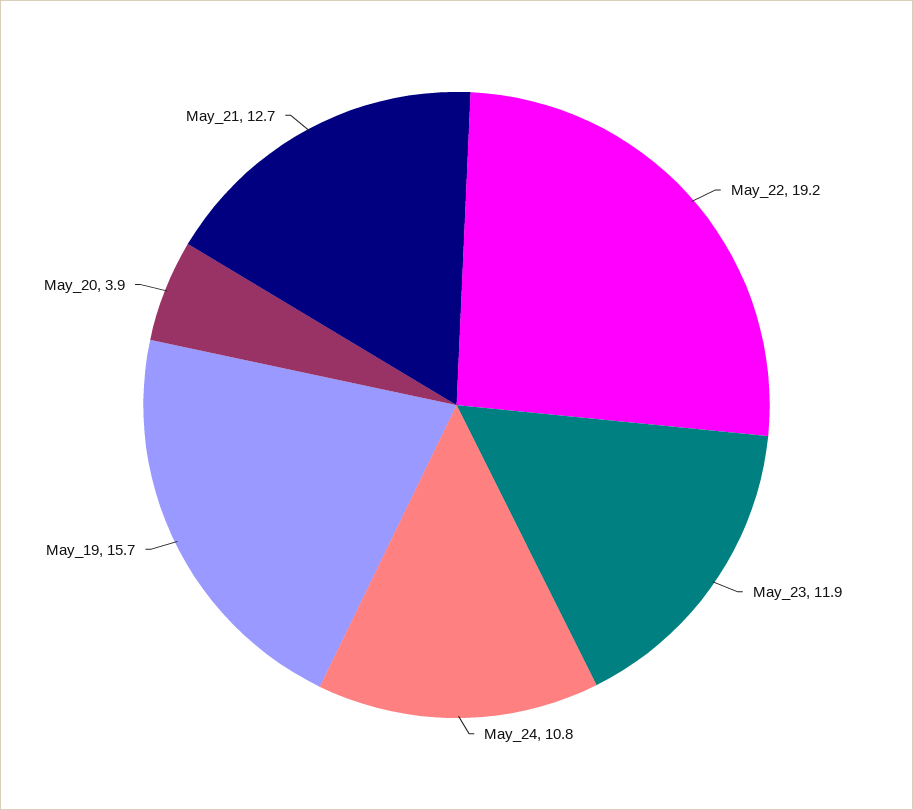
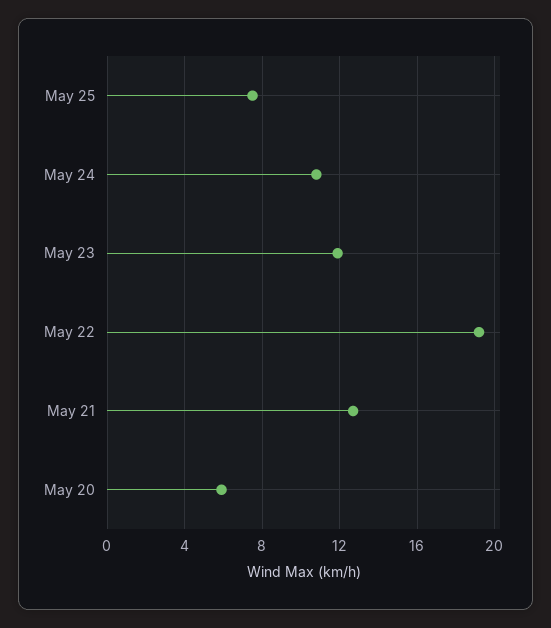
May_19: 15.7 -> none
May_20: 3.9 -> 6
May 25: none -> 7.5

